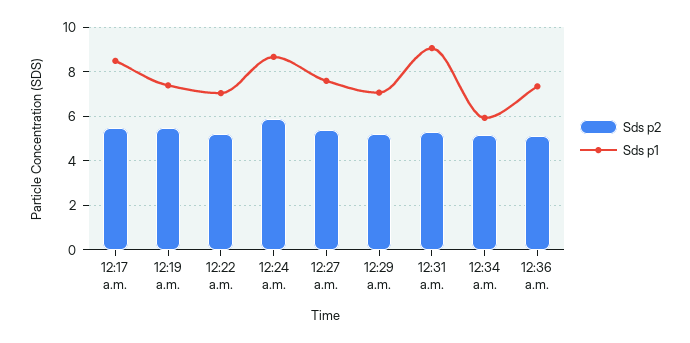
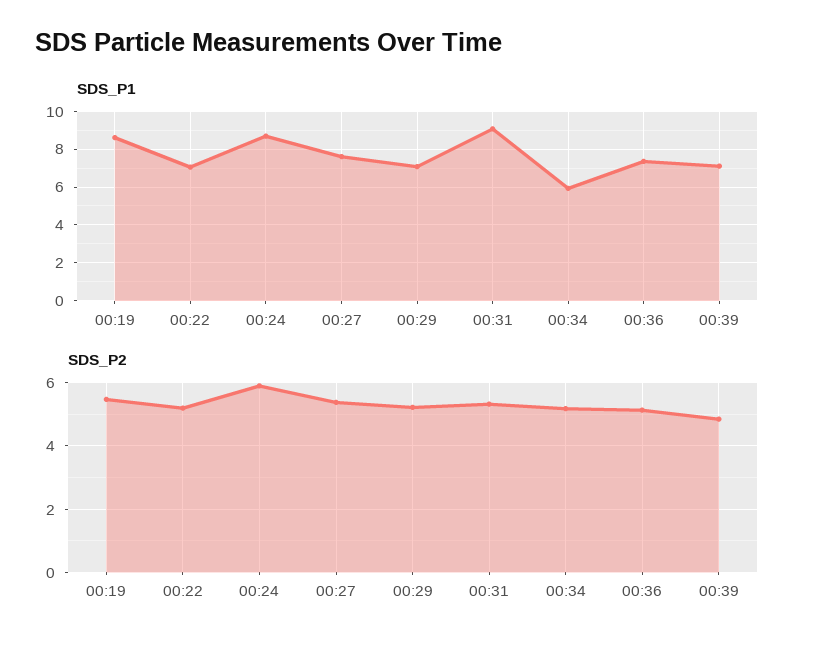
Sds p2, 12:17 a.m.: 5.5 -> none
Sds p1, 12:17 a.m.: 8.5 -> none
Sds p1, 12:19 a.m.: 7.5 -> 8.5
Sds p1, 00:39: none -> 7
Sds p2, 00:39: none -> 4.8

